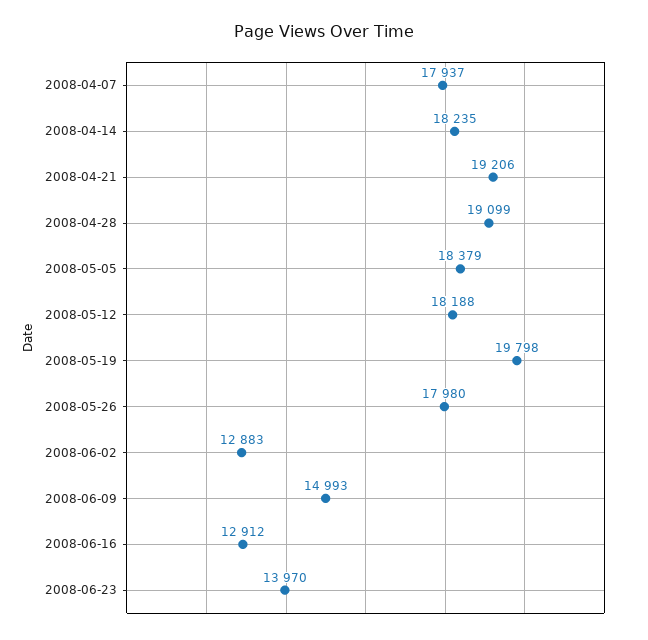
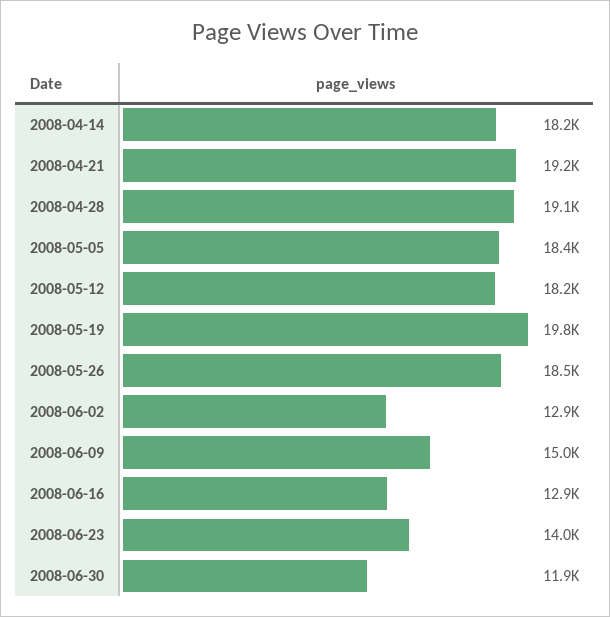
2008-04-07: 17937 -> none
2008-05-26: 17980 -> 18500
2008-06-30: none -> 11900

